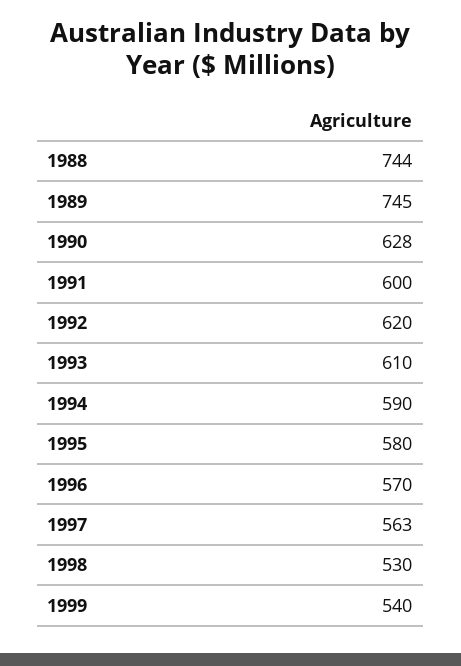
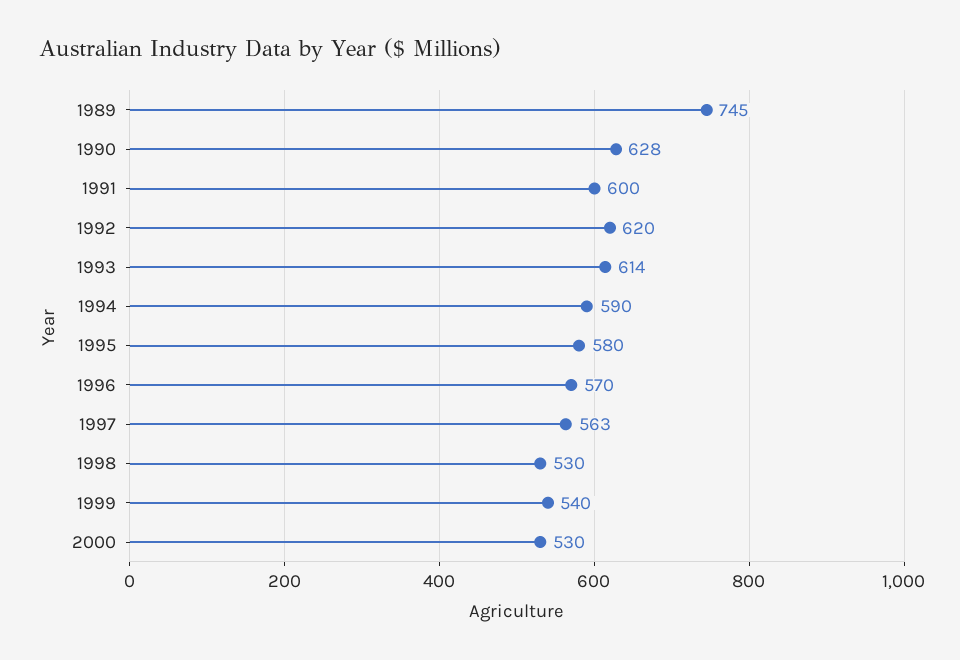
1988: 744 -> none
1993: 610 -> 614
2000: none -> 530

